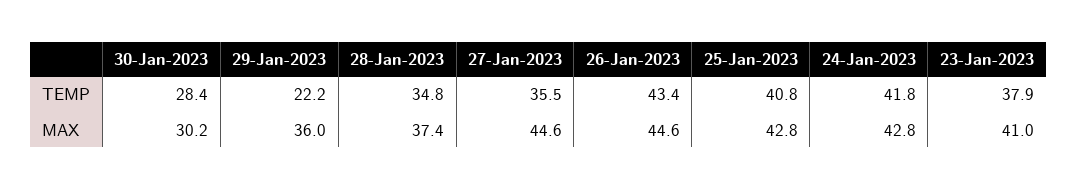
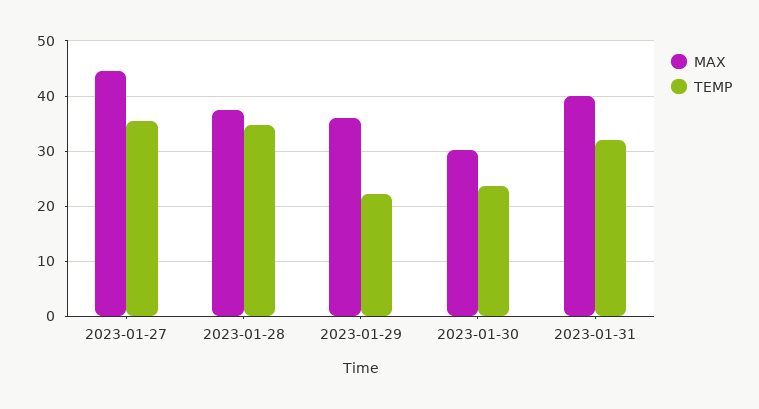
TEMP, 30-Jan-2023: 28.4 -> 24
TEMP, 26-Jan-2023: 43.4 -> none
TEMP, 25-Jan-2023: 40.8 -> none
TEMP, 24-Jan-2023: 41.8 -> none
TEMP, 23-Jan-2023: 37.9 -> none
MAX, 26-Jan-2023: 44.6 -> none
MAX, 25-Jan-2023: 42.8 -> none
MAX, 24-Jan-2023: 42.8 -> none
MAX, 23-Jan-2023: 41 -> none
MAX, 2023-01-31: none -> 40
TEMP, 2023-01-31: none -> 32

